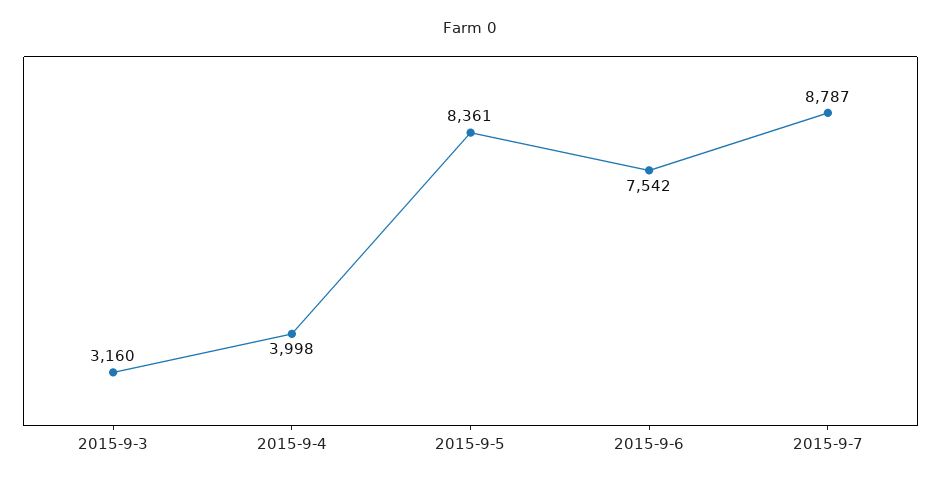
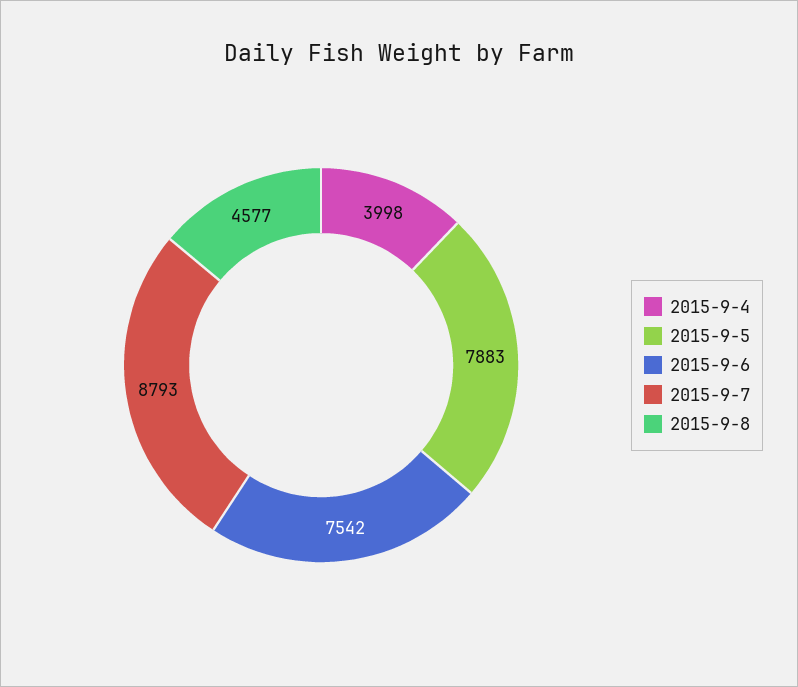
2015-9-3: 3160 -> none
2015-9-5: 8361 -> 7883
2015-9-7: 8787 -> 8793
2015-9-8: none -> 4577

